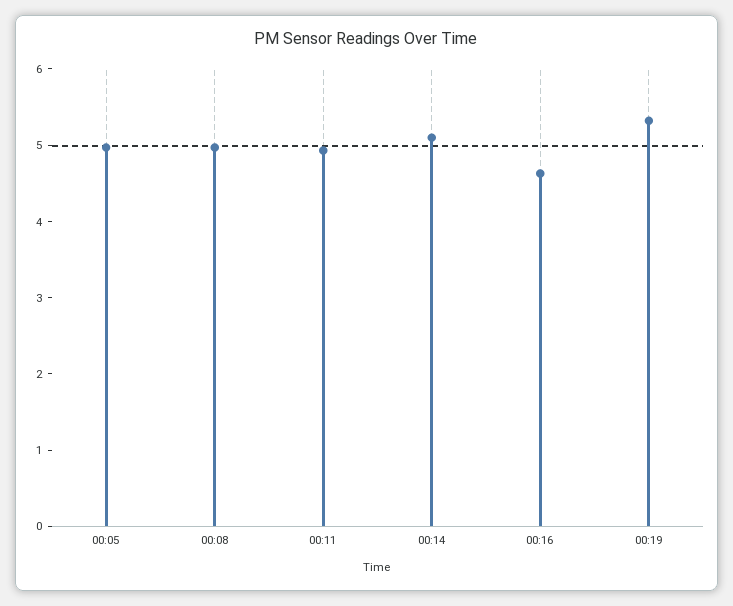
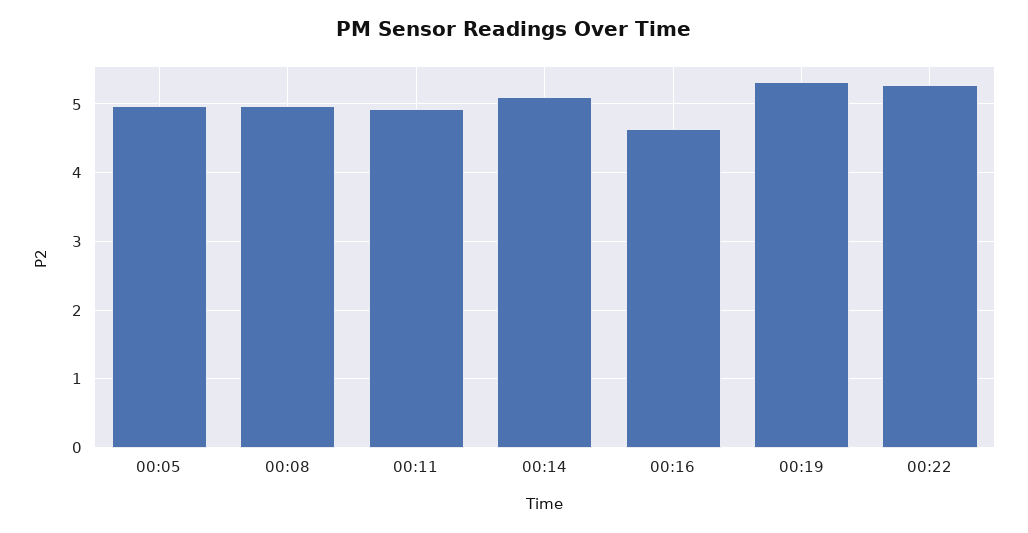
00:22: none -> 5.3

